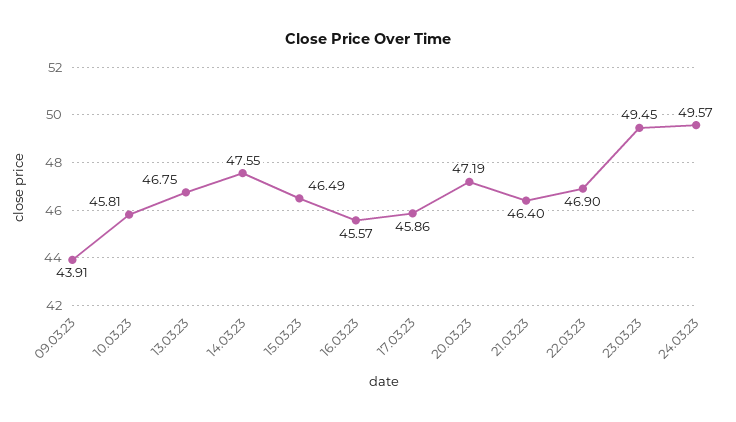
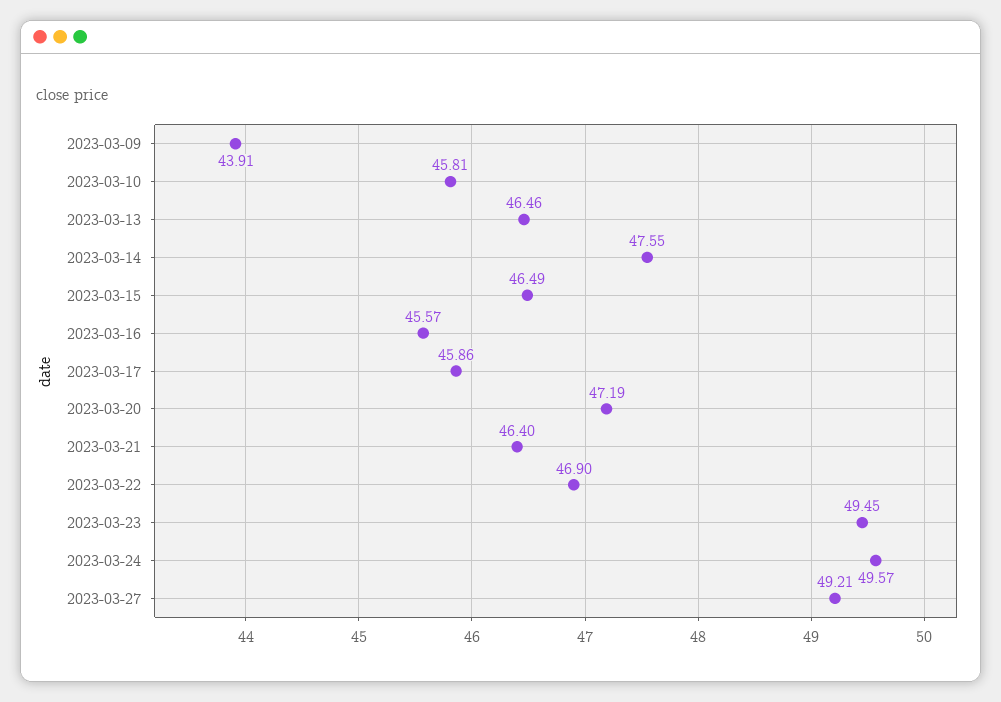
13.03.23: 46.75 -> 46.46
2023-03-27: none -> 49.21

